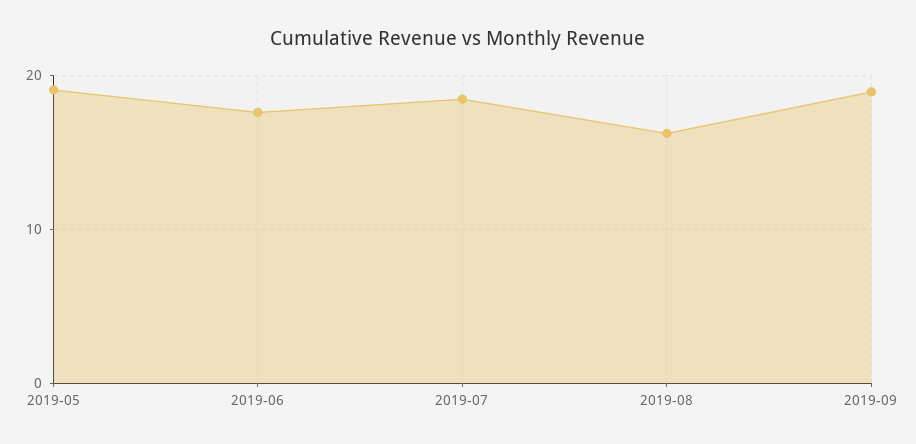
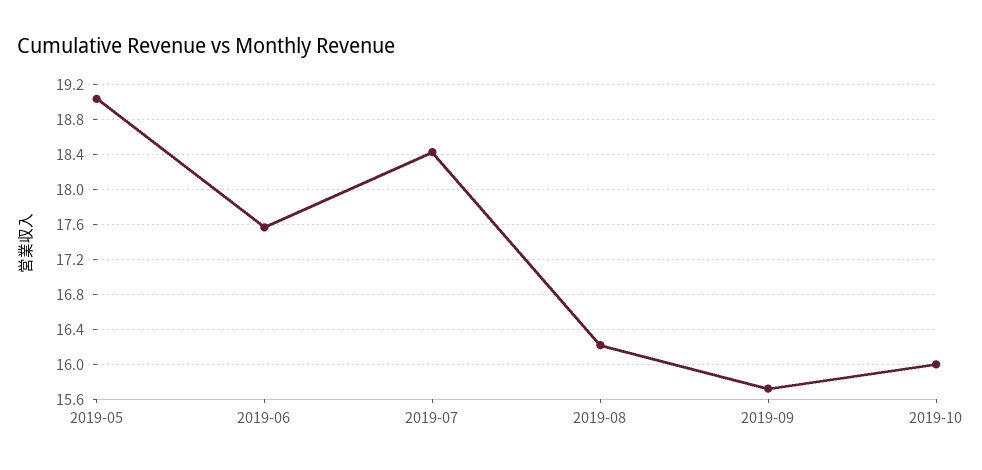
2019-09: 19 -> 15.7
2019-10: none -> 16

